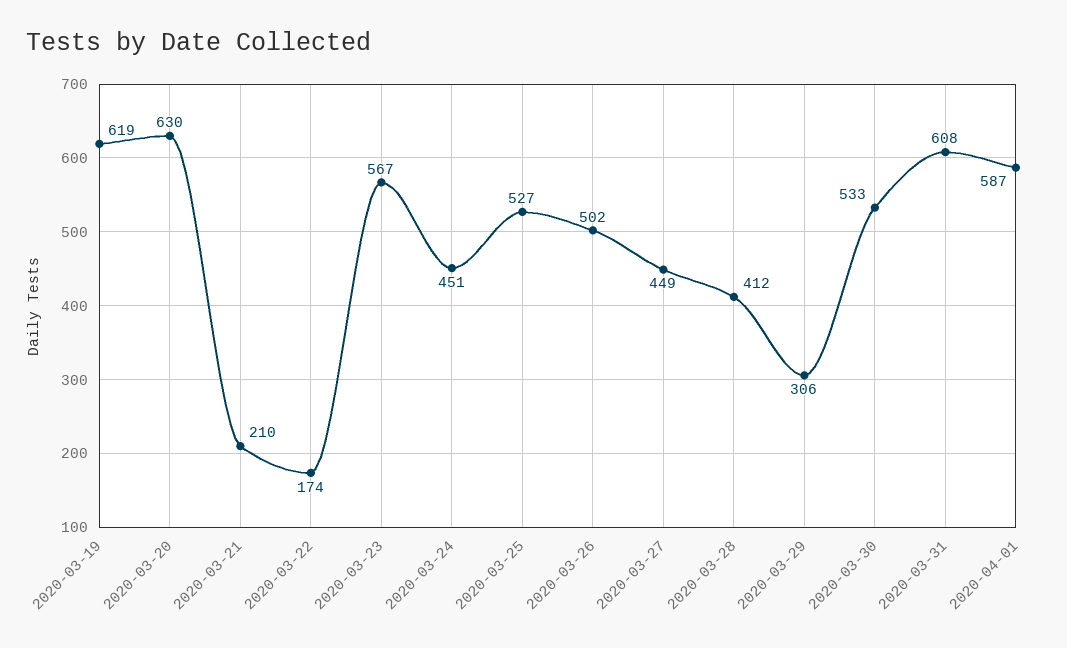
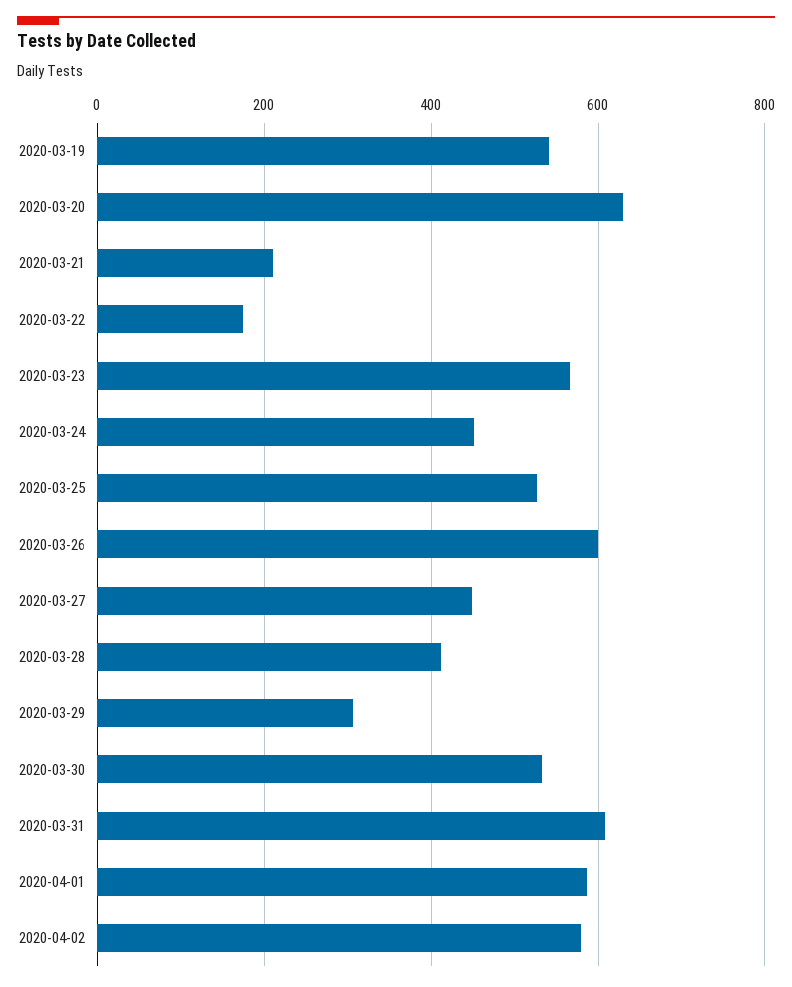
2020-03-19: 619 -> 540
2020-03-26: 502 -> 600
2020-04-02: none -> 580

